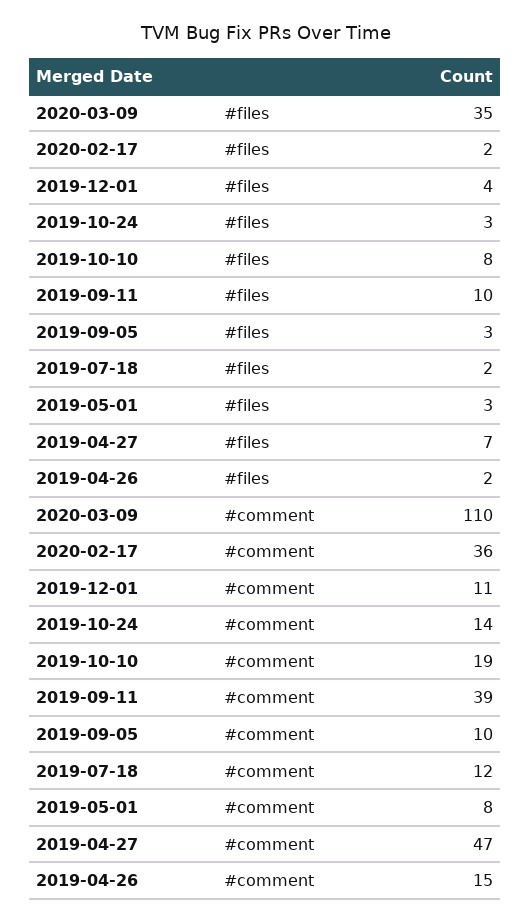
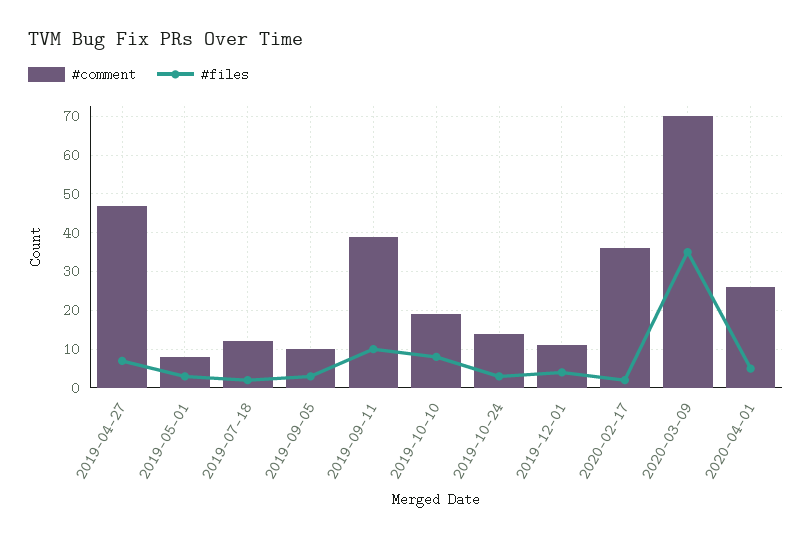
#files, 2019-04-26: 2 -> none
#comment, 2020-03-09: 110 -> 70
#comment, 2019-04-26: 15 -> none
#comment, 2020-04-01: none -> 25
#files, 2020-04-01: none -> 5

